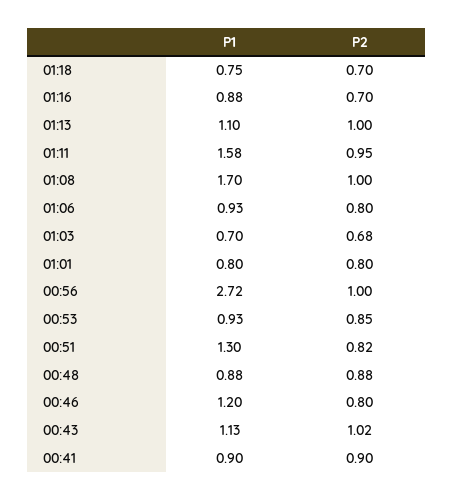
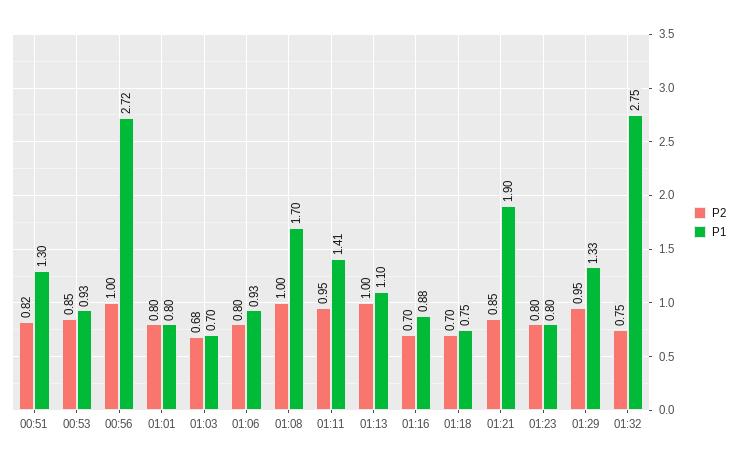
P1, 01:11: 1.58 -> 1.41
P1, 00:48: 0.88 -> none
P2, 00:48: 0.88 -> none
P1, 00:46: 1.2 -> none
P2, 00:46: 0.8 -> none
P1, 00:43: 1.13 -> none
P2, 00:43: 1.02 -> none
P1, 00:41: 0.9 -> none
P2, 00:41: 0.9 -> none
P2, 01:21: none -> 0.85
P1, 01:21: none -> 1.9
P2, 01:23: none -> 0.8
P1, 01:23: none -> 0.8
P2, 01:29: none -> 0.95
P1, 01:29: none -> 1.33
P2, 01:32: none -> 0.75
P1, 01:32: none -> 2.75

